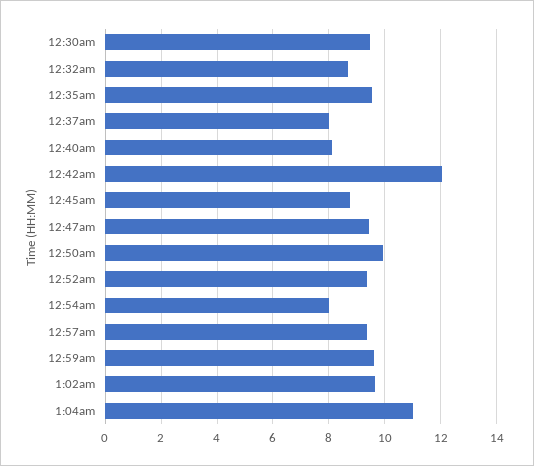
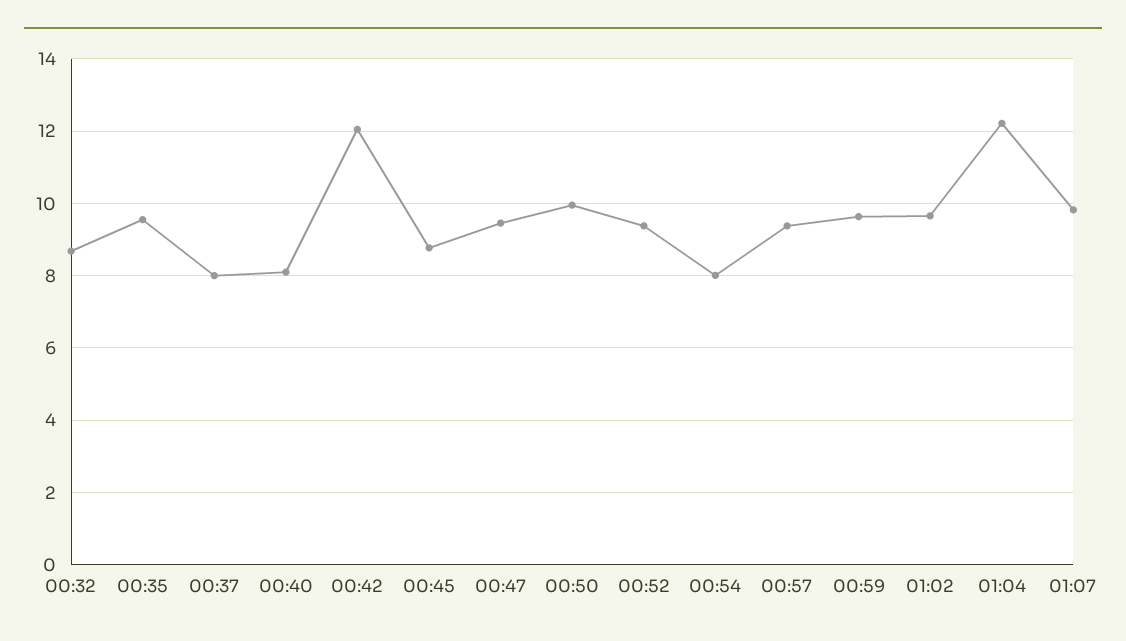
12:30am: 9.5 -> none
1:04am: 11 -> 12.2
01:07: none -> 9.8

